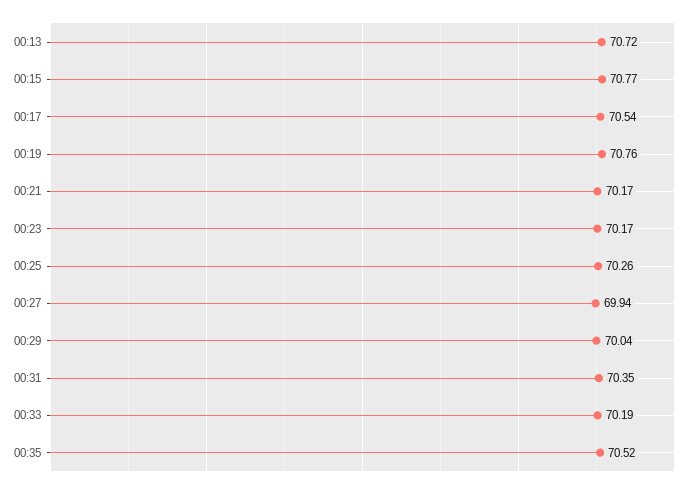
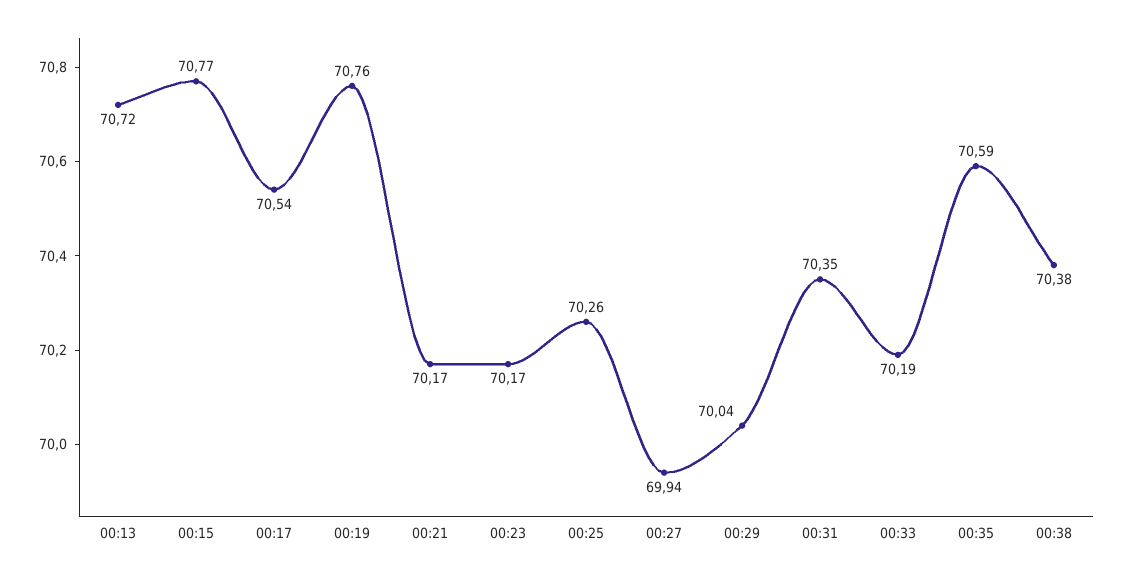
00:35: 70.52 -> 70.59
00:38: none -> 70.38

